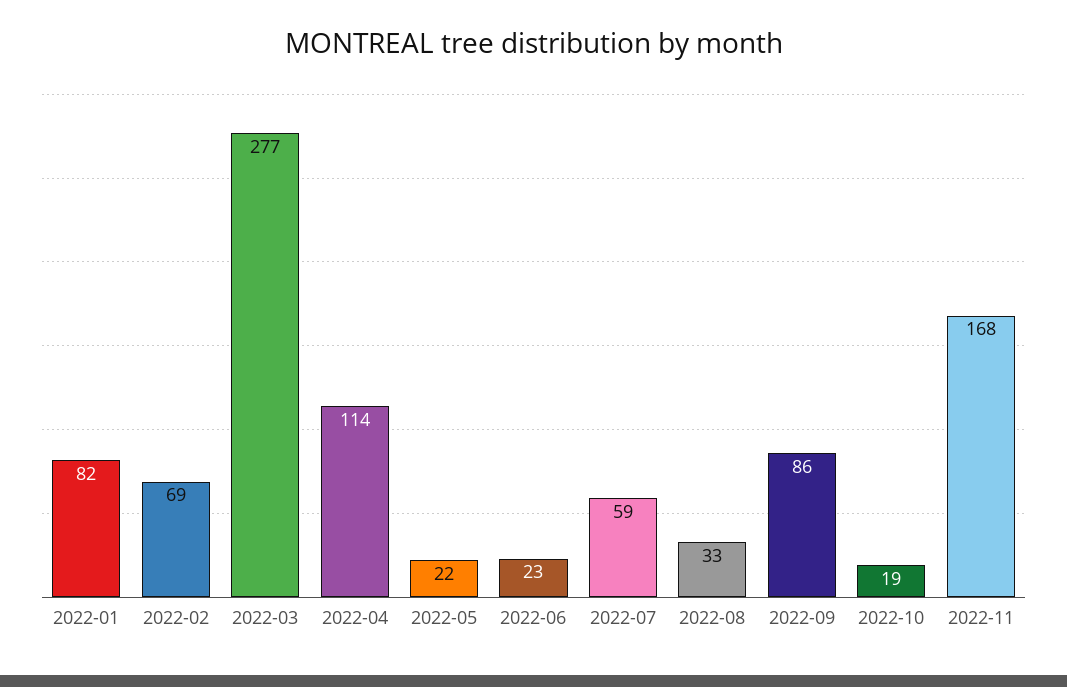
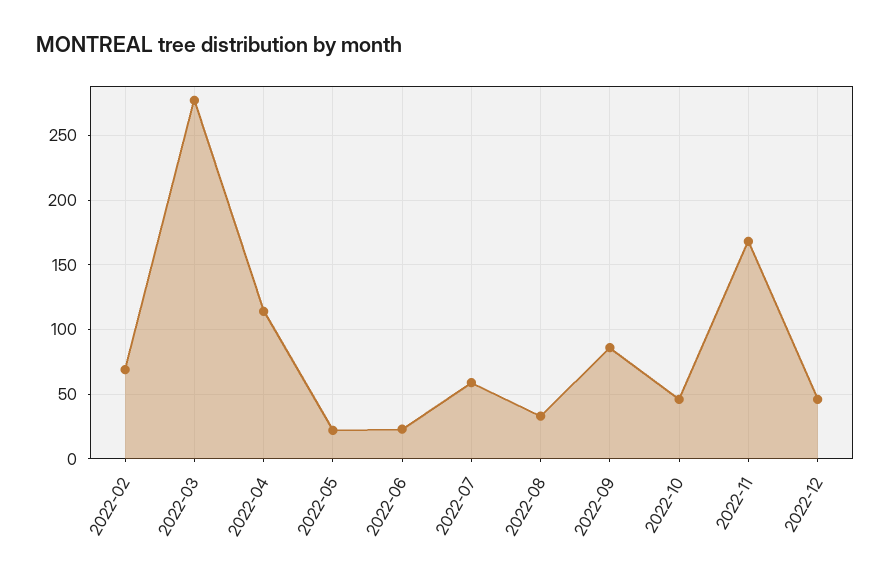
2022-01: 82 -> none
2022-10: 19 -> 45
2022-12: none -> 45

